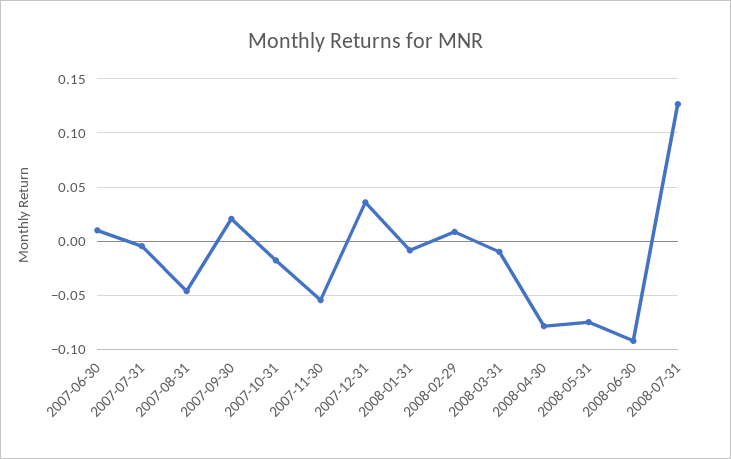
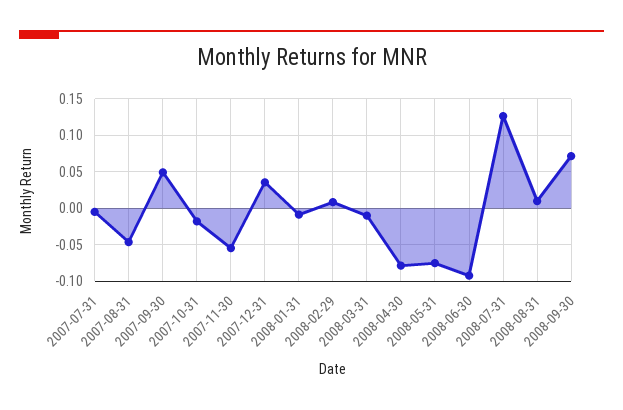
2007-06-30: 0.01 -> none
2007-09-30: 0.02 -> 0.05
2008-08-31: none -> 0.01
2008-09-30: none -> 0.07

